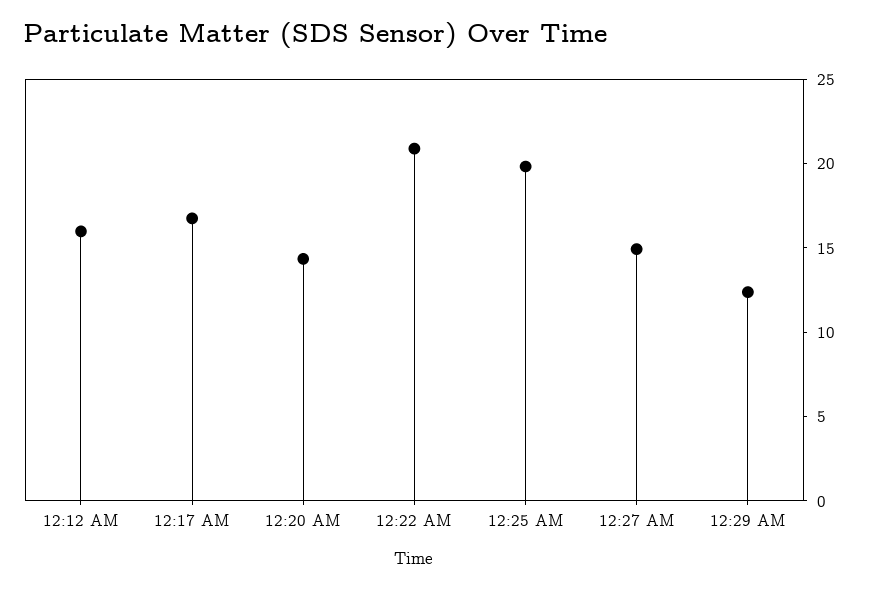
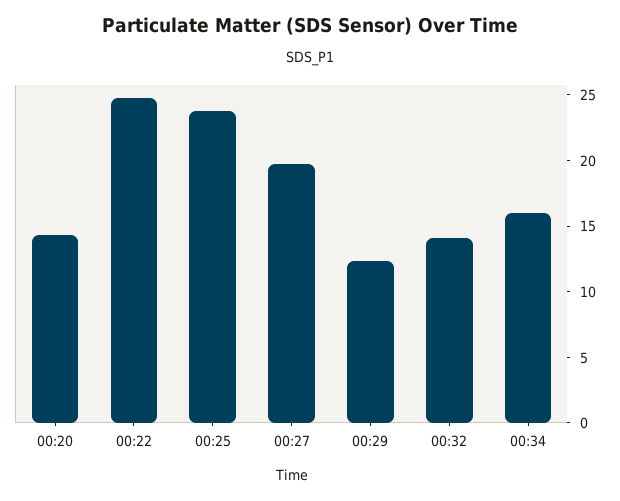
12:12 AM: 16 -> none
12:17 AM: 17 -> none
12:22 AM: 21 -> 25
12:25 AM: 20 -> 24
12:27 AM: 15 -> 20
00:32: none -> 14
00:34: none -> 16

